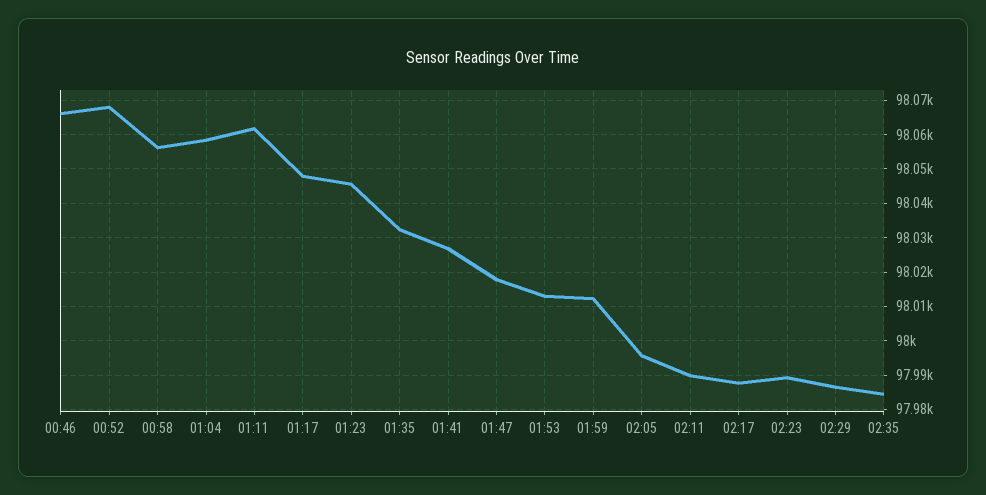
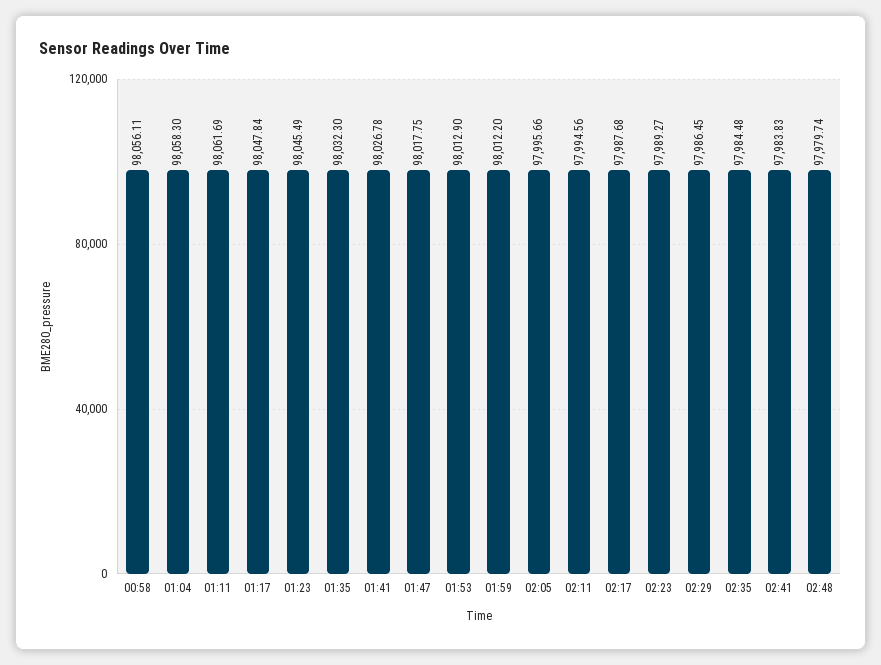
00:46: 98066 -> none
00:52: 98068 -> none
02:11: 97990 -> 97994.56
02:41: none -> 97983.83
02:48: none -> 97979.74

